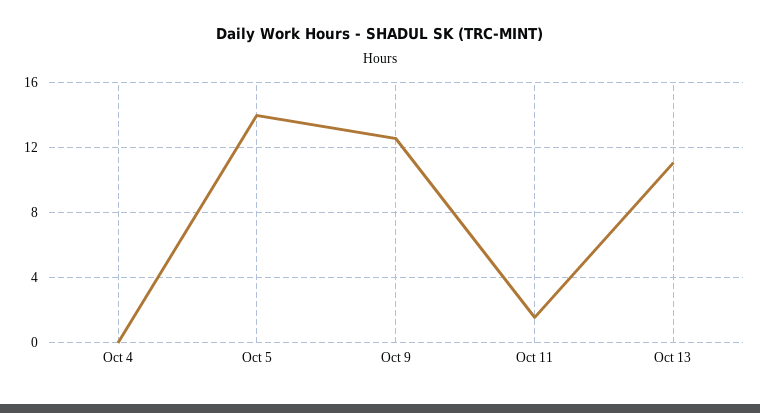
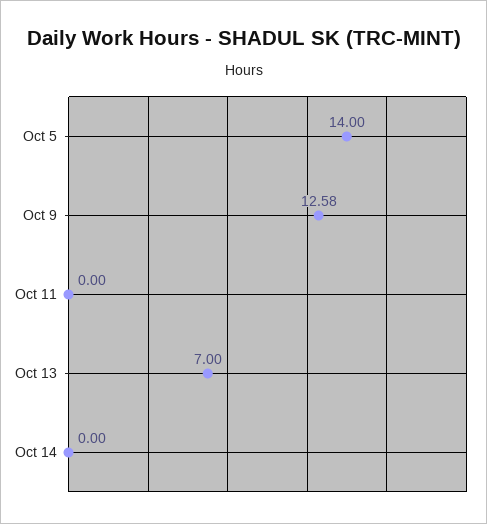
Oct 4: 0 -> none
Oct 11: 1.5 -> 0
Oct 13: 11 -> 7
Oct 14: none -> 0

